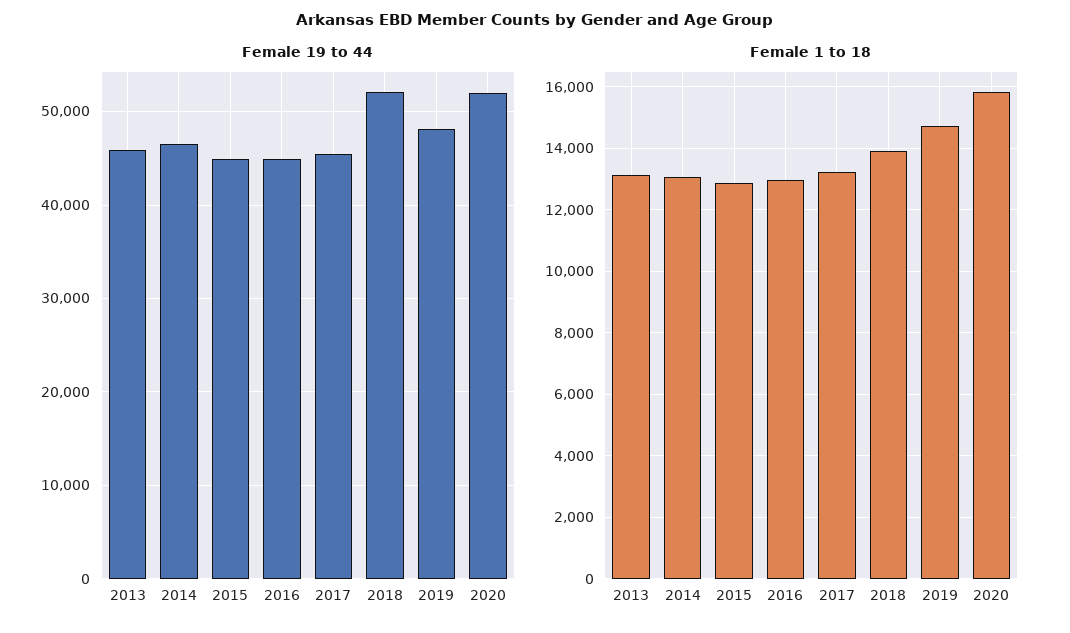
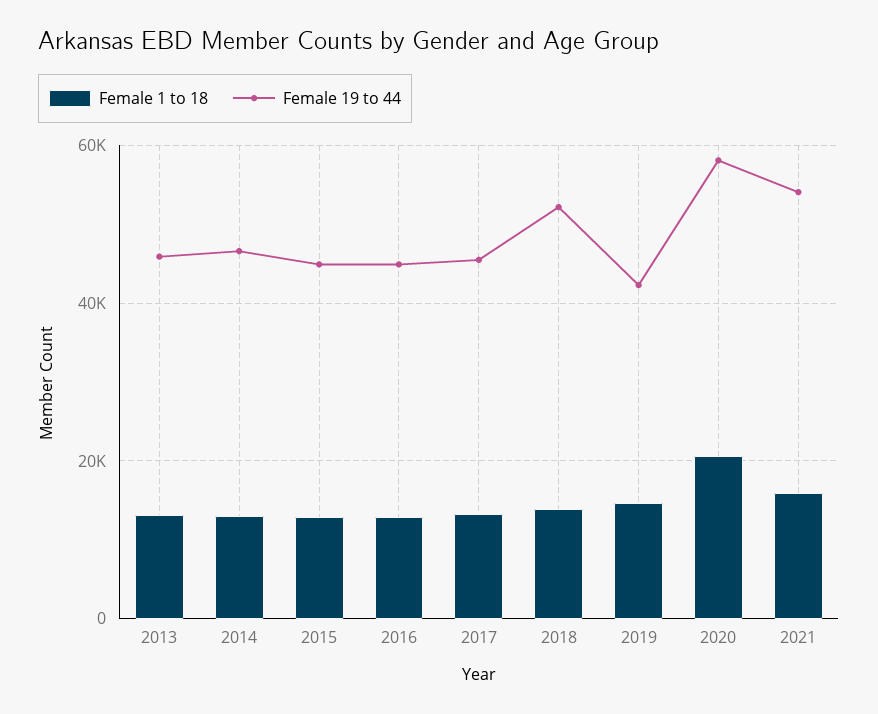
Female 19 to 44, 2019: 48000 -> 42000
Female 19 to 44, 2020: 52000 -> 58000
Female 1 to 18, 2020: 15800 -> 20000
Female 1 to 18, 2021: none -> 16000
Female 19 to 44, 2021: none -> 54000

